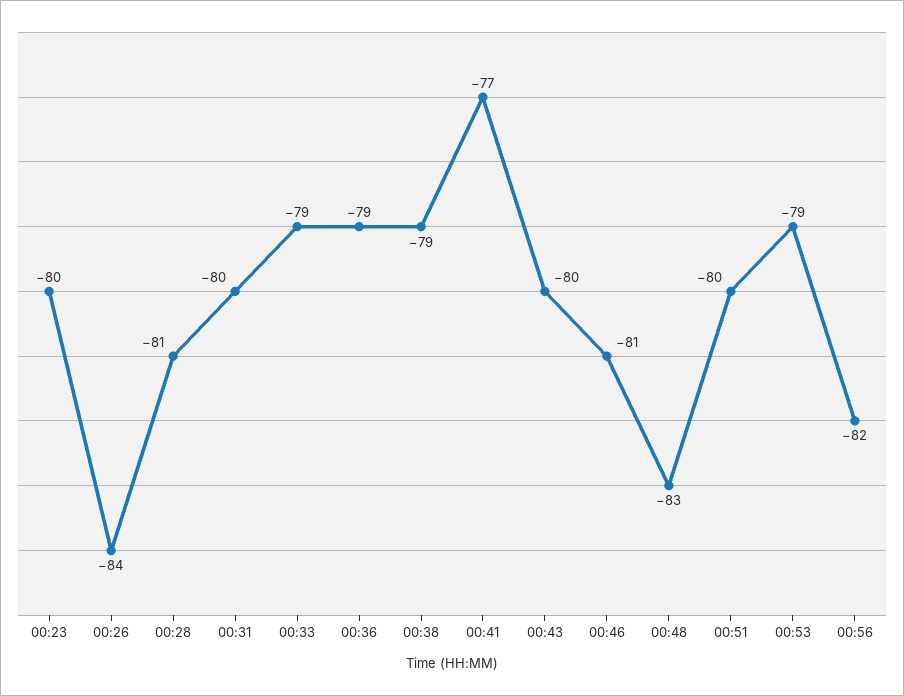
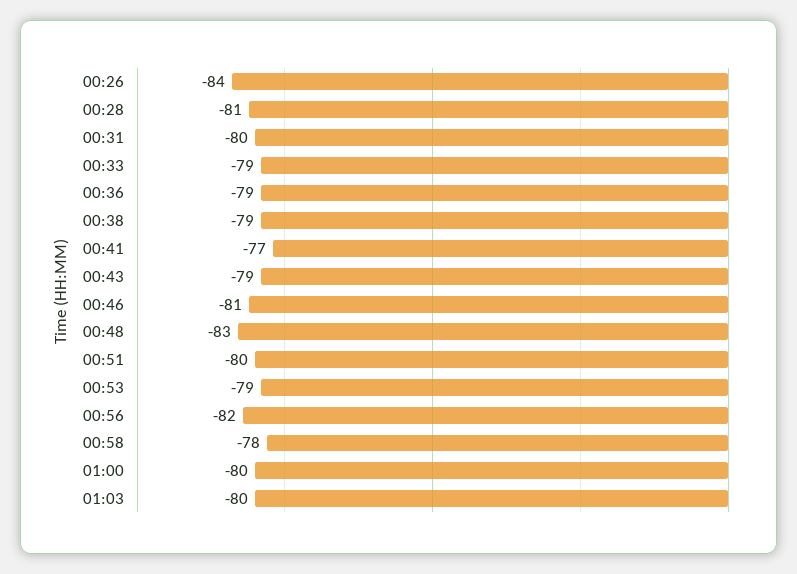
00:23: -80 -> none
00:43: -80 -> -79
00:58: none -> -78
01:00: none -> -80
01:03: none -> -80

